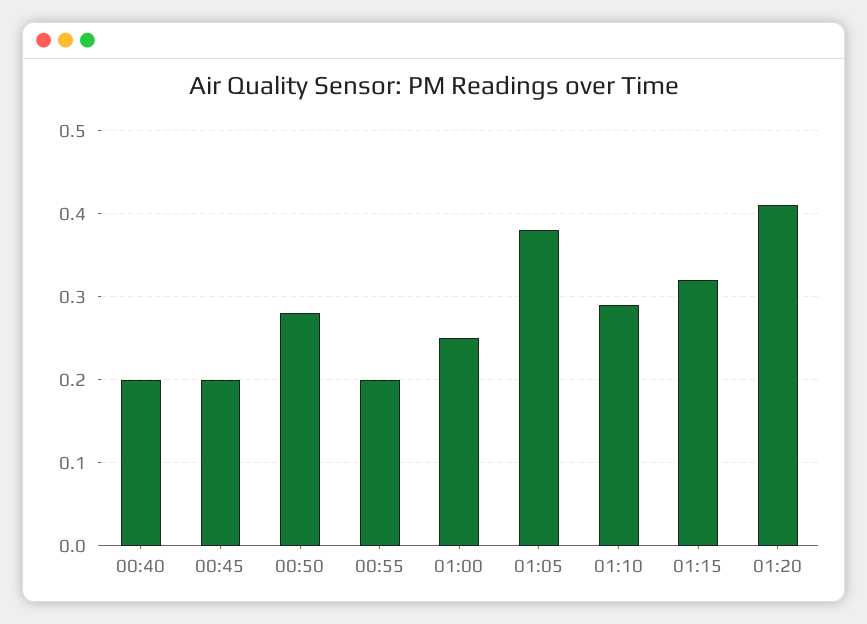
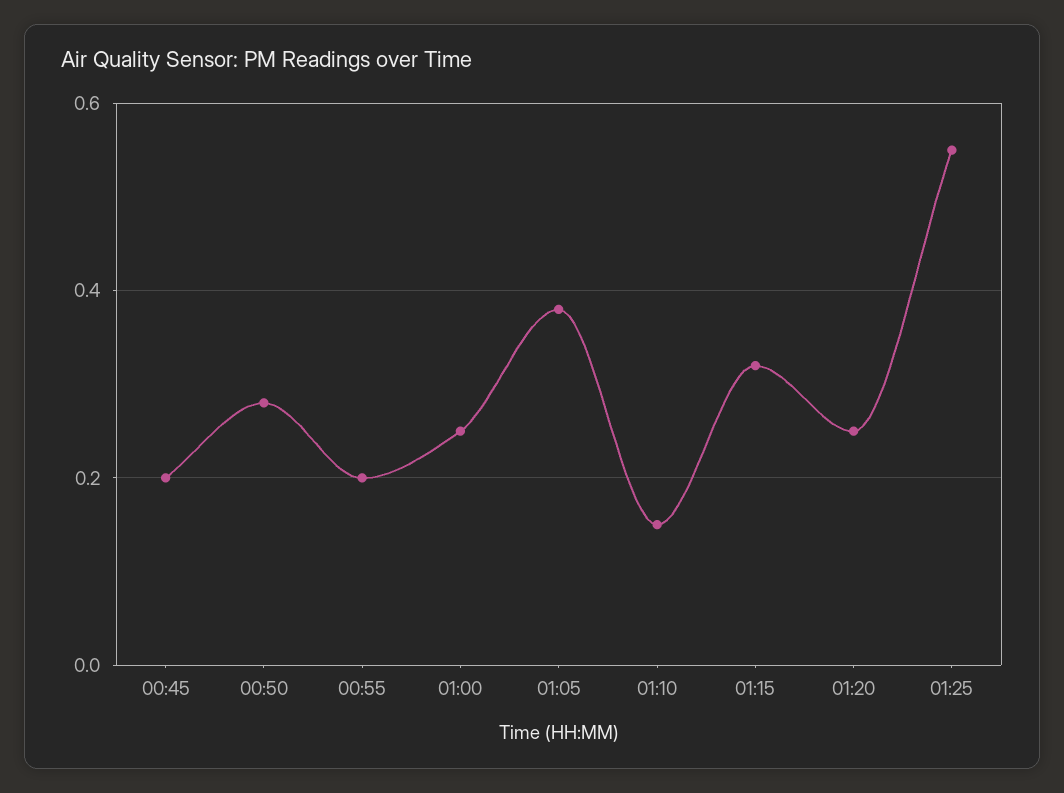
00:40: 0.2 -> none
01:10: 0.29 -> 0.15
01:20: 0.41 -> 0.25
01:25: none -> 0.55

